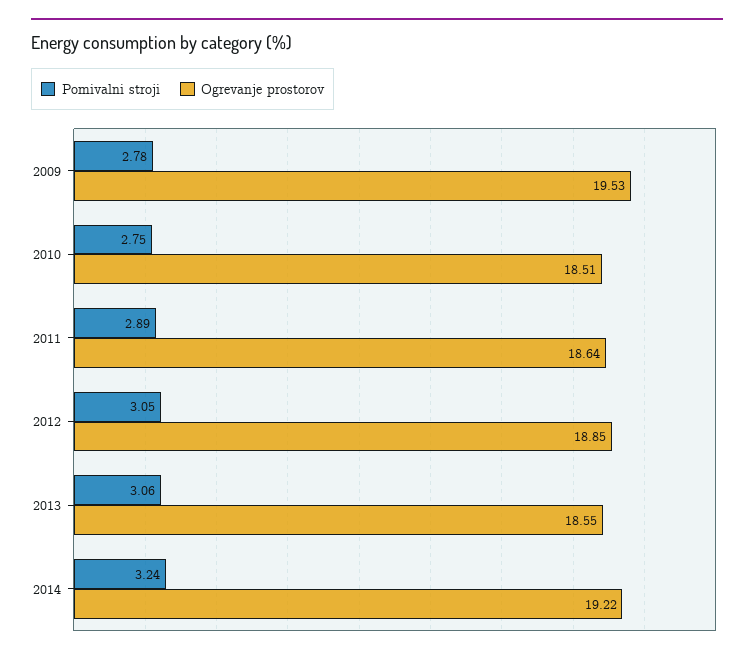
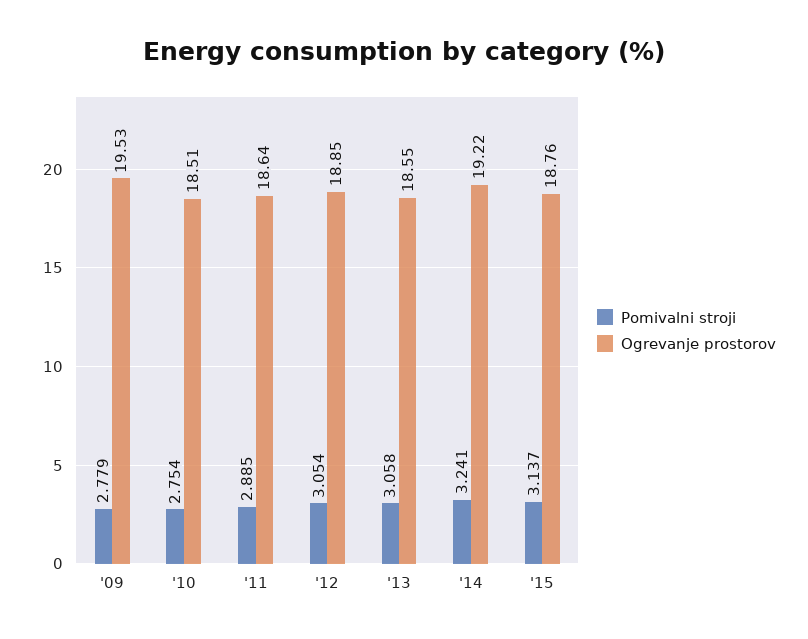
Pomivalni stroji, '15: none -> 3.137
Ogrevanje prostorov, '15: none -> 18.76

